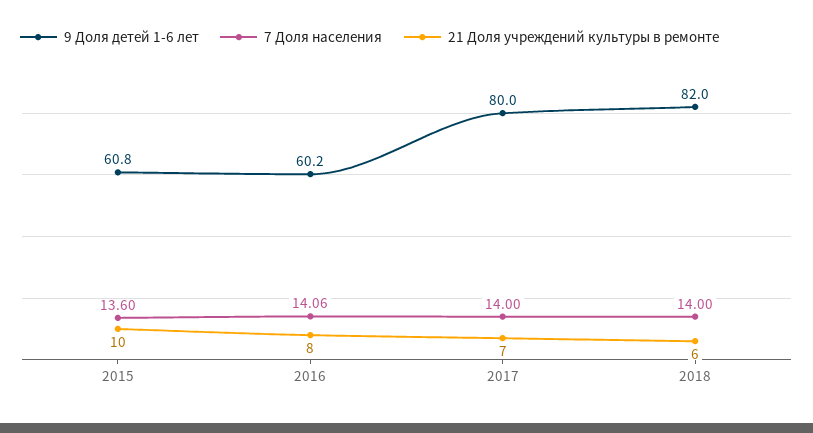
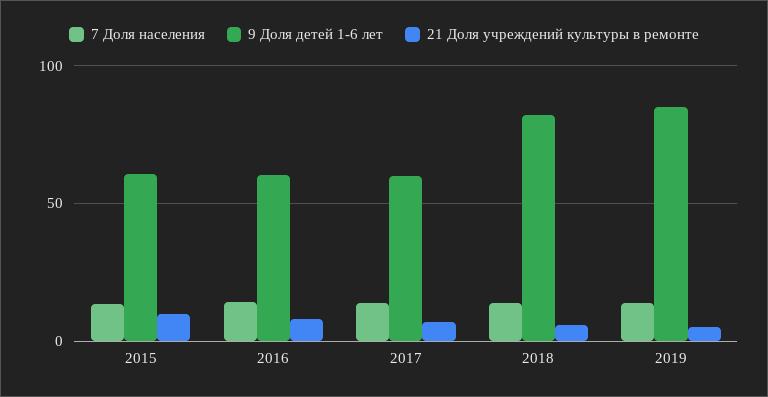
9 Доля детей 1-6 лет, 2017: 80 -> 60
7 Доля населения, 2019: none -> 15
9 Доля детей 1-6 лет, 2019: none -> 85
21 Доля учреждений культуры в ремонте, 2019: none -> 5

